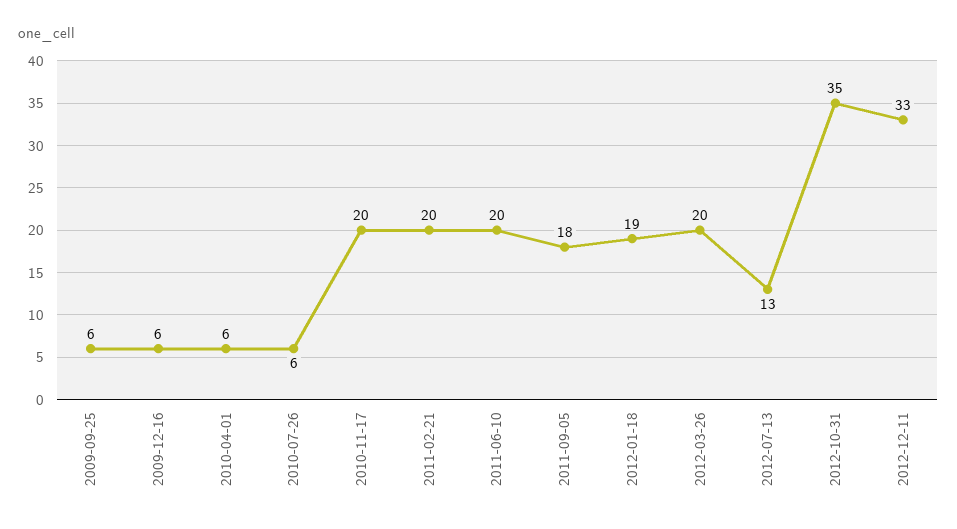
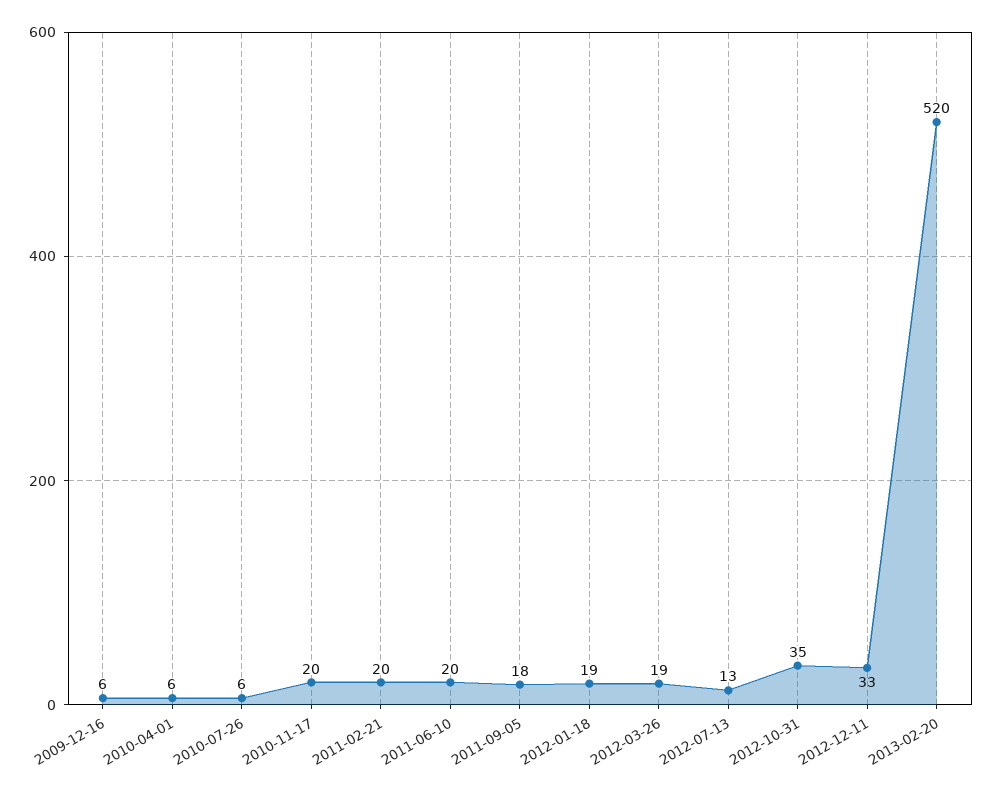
2009-09-25: 6 -> none
2012-03-26: 20 -> 19
2013-02-20: none -> 520

